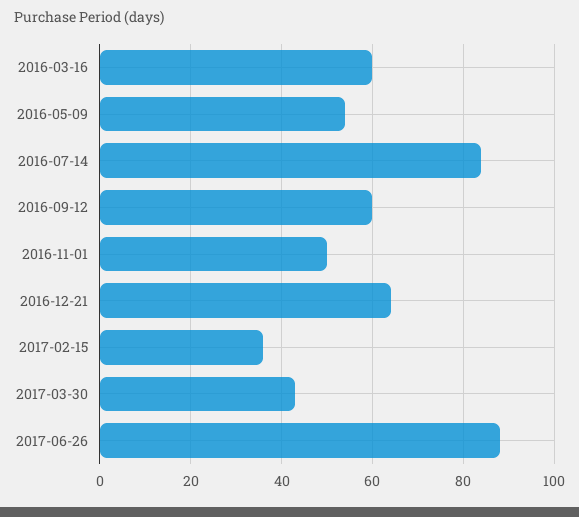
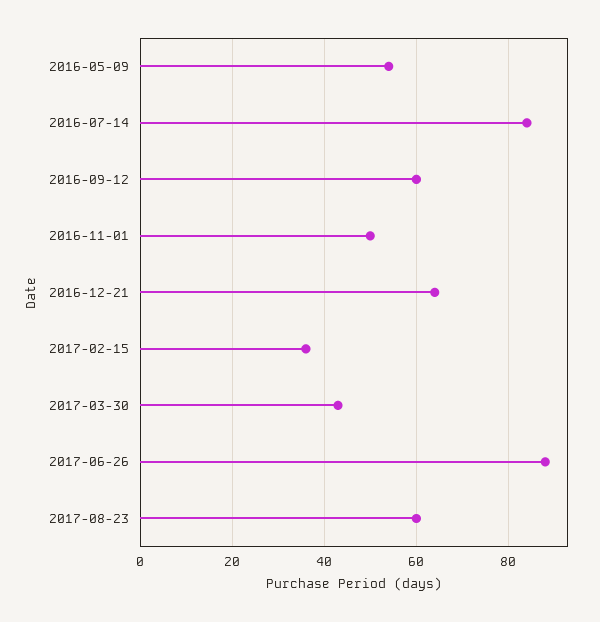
2016-03-16: 60 -> none
2017-08-23: none -> 60

